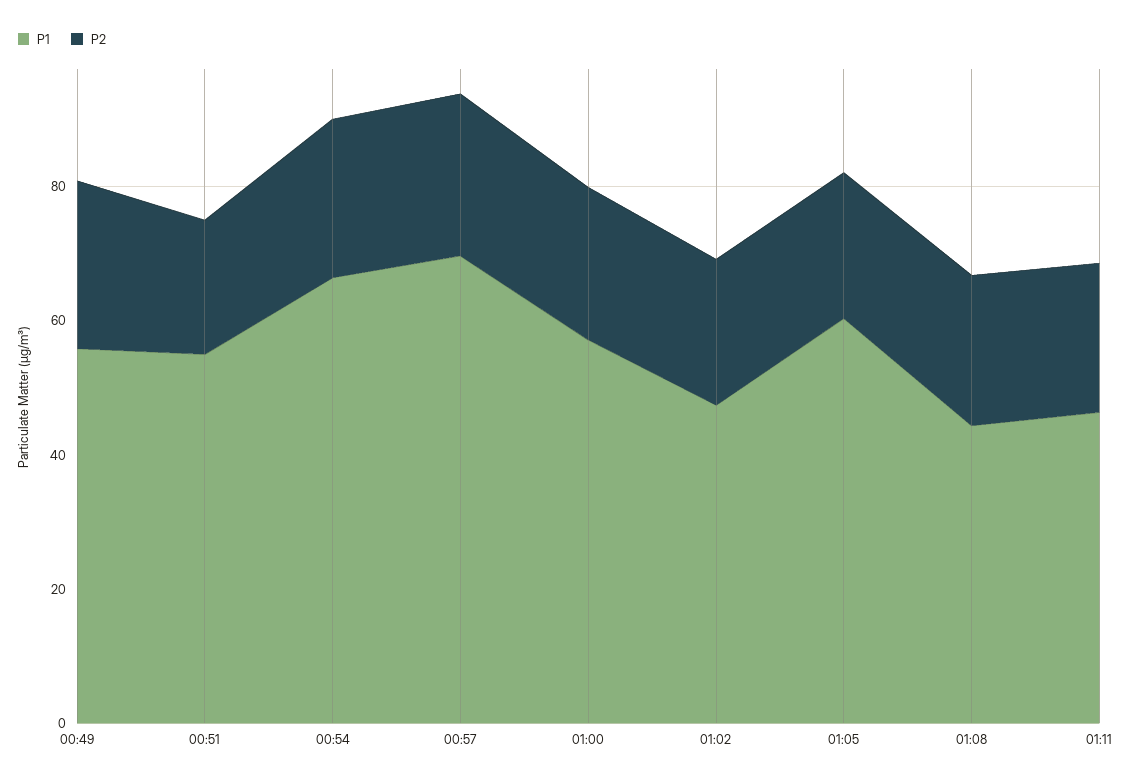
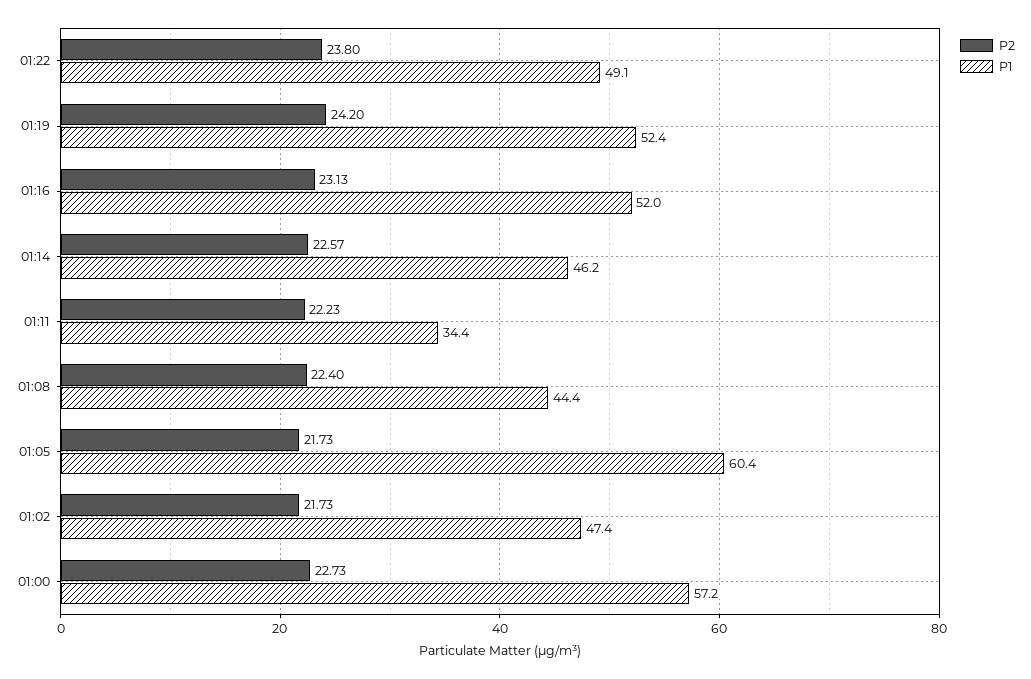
P1, 00:49: 55 -> none
P2, 00:49: 25 -> none
P1, 00:51: 55 -> none
P2, 00:51: 20 -> none
P1, 00:54: 65 -> none
P2, 00:54: 25 -> none
P1, 00:57: 70 -> none
P2, 00:57: 25 -> none
P1, 01:11: 45 -> 34.4
P2, 01:22: none -> 23.8
P1, 01:22: none -> 49.1
P2, 01:19: none -> 24.2
P1, 01:19: none -> 52.4
P2, 01:16: none -> 23.13
P1, 01:16: none -> 52
P2, 01:14: none -> 22.57
P1, 01:14: none -> 46.2

